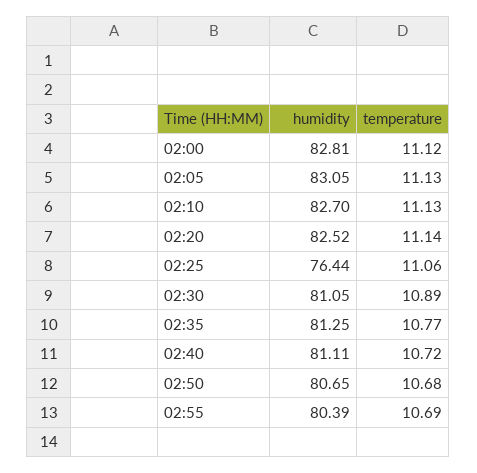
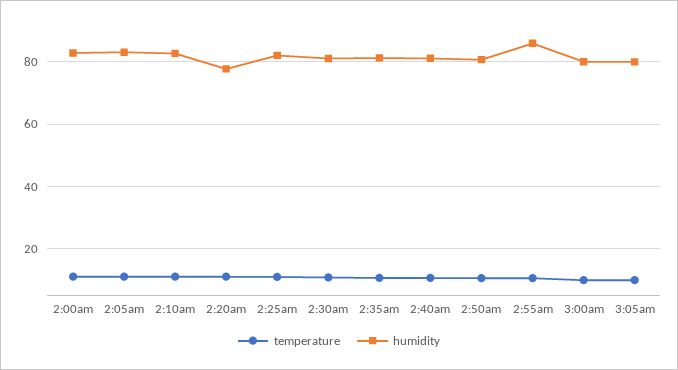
humidity, 02:20: 82.52 -> 78
humidity, 02:25: 76.44 -> 82
humidity, 02:55: 80.39 -> 86
temperature, 3:00am: none -> 10
humidity, 3:00am: none -> 80
temperature, 3:05am: none -> 10
humidity, 3:05am: none -> 80

